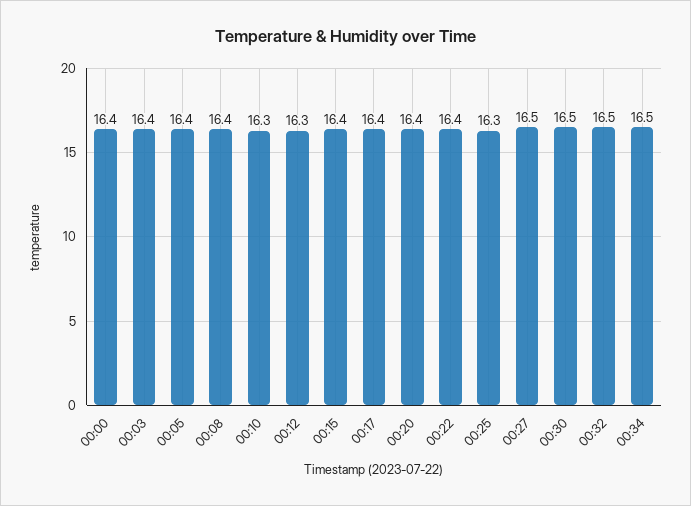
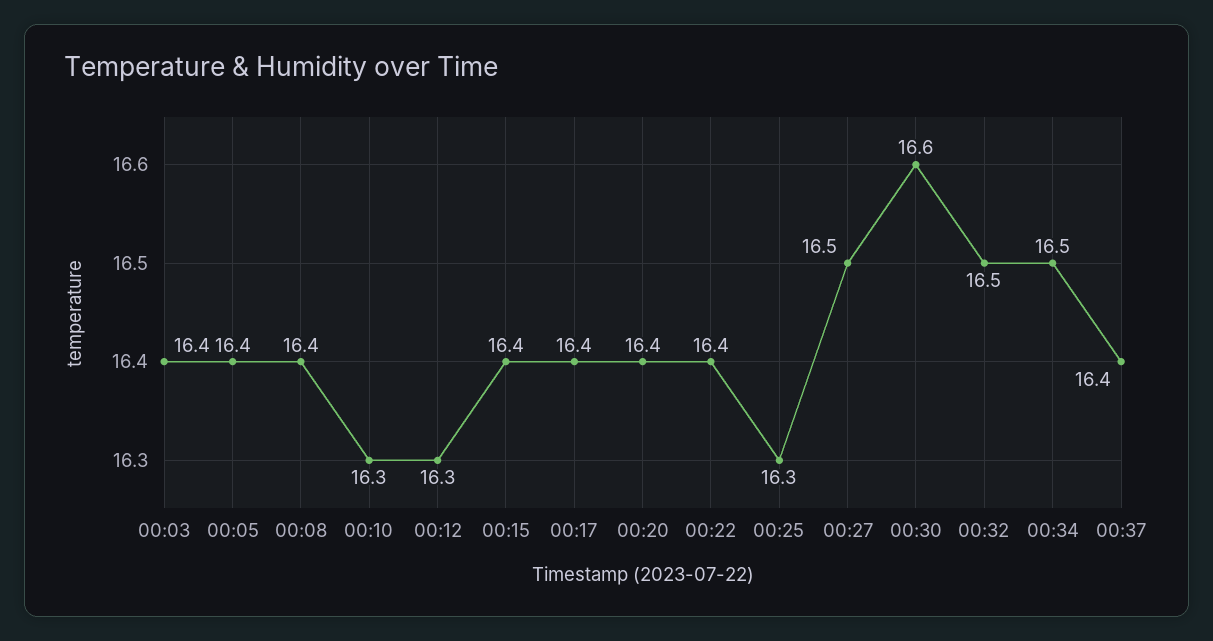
00:00: 16.4 -> none
00:30: 16.5 -> 16.6
00:37: none -> 16.4

